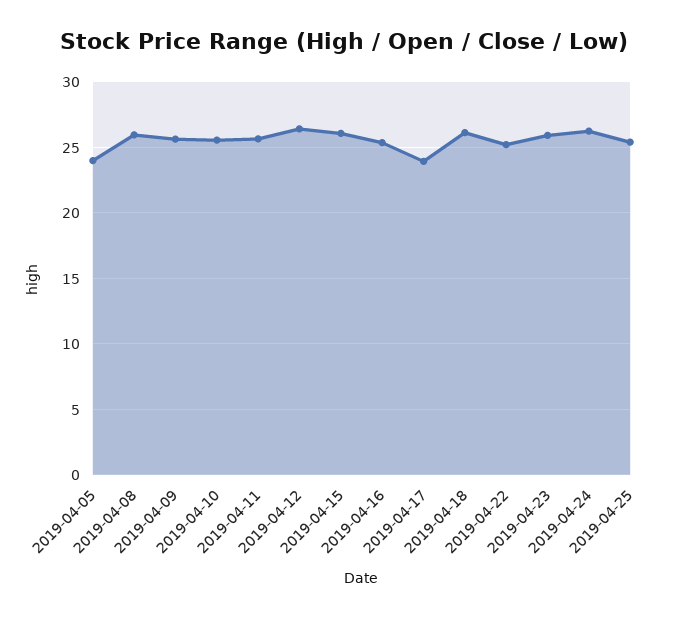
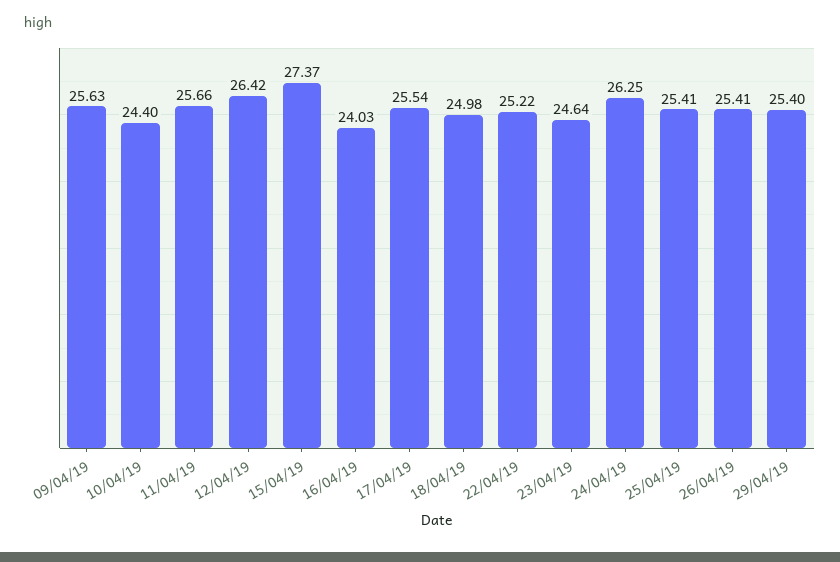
2019-04-05: 24 -> none
2019-04-08: 26 -> none
2019-04-10: 25.5 -> 24.4
2019-04-15: 26 -> 27.37
2019-04-16: 25.5 -> 24.03
2019-04-17: 24 -> 25.54
2019-04-18: 26 -> 24.98
2019-04-23: 26 -> 24.64
26/04/19: none -> 25.41
29/04/19: none -> 25.4

